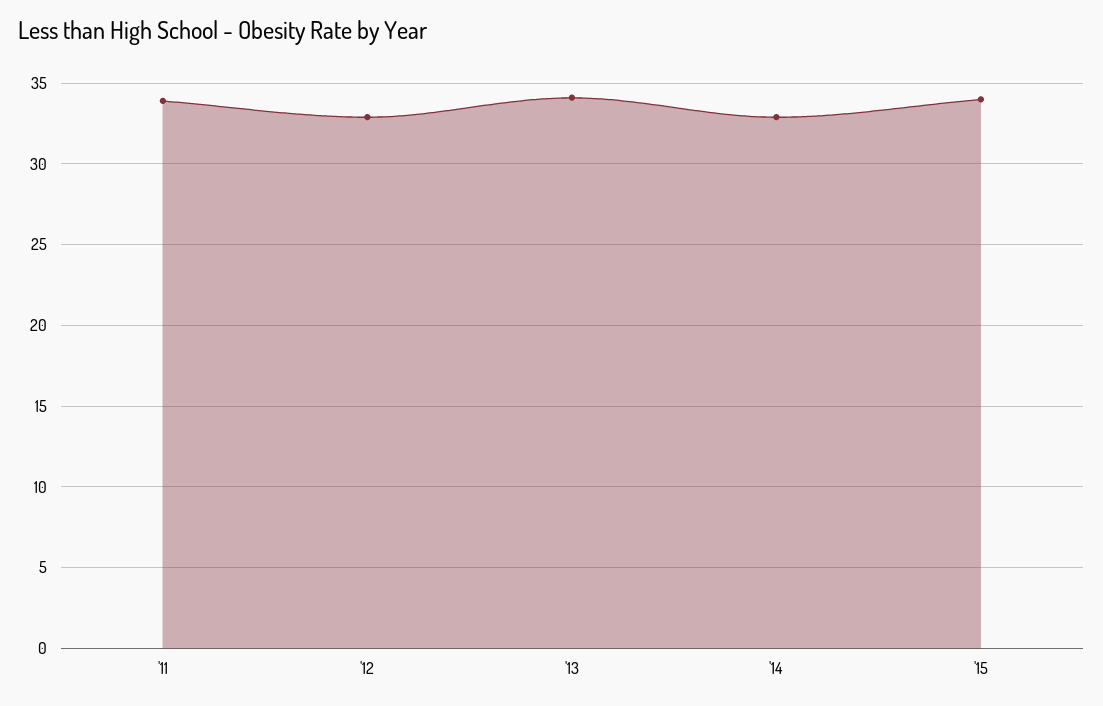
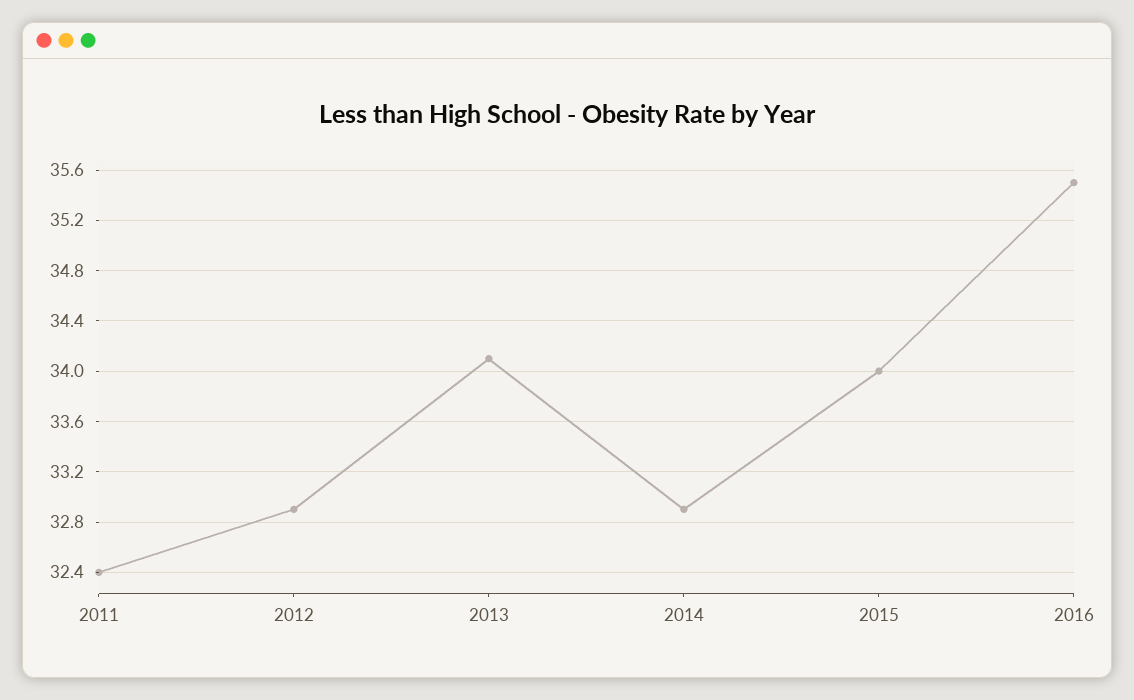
'11: 34 -> 32.4
2016: none -> 35.5

